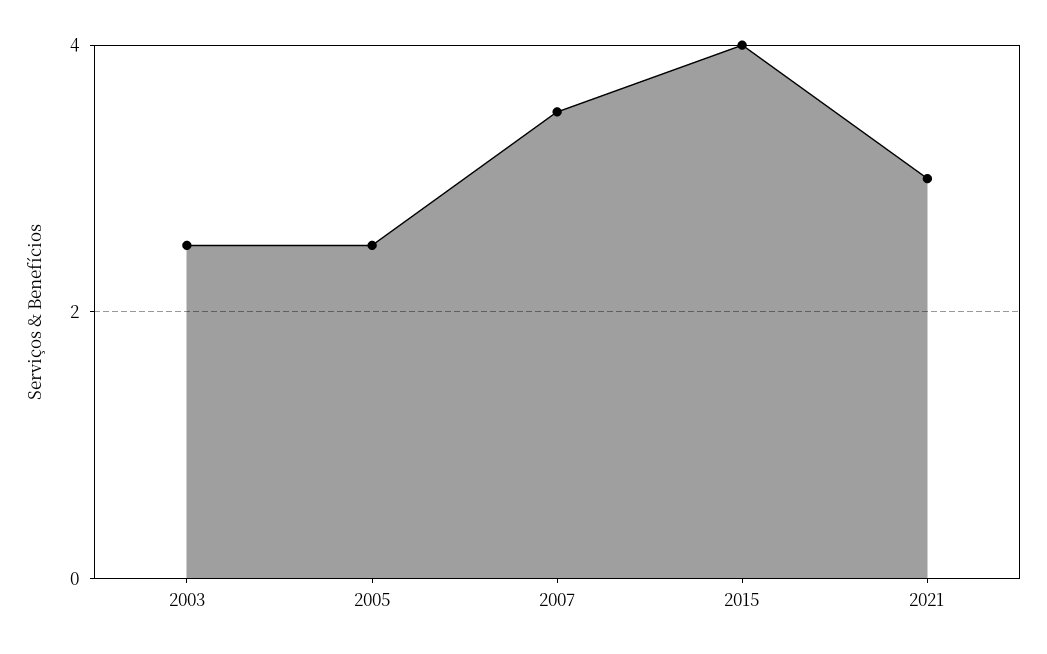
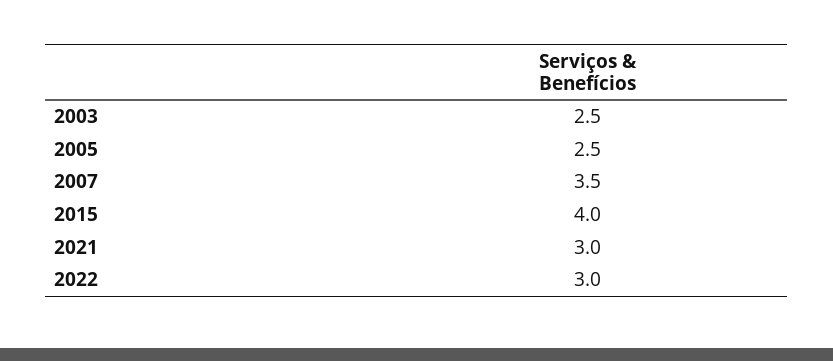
2022: none -> 3

